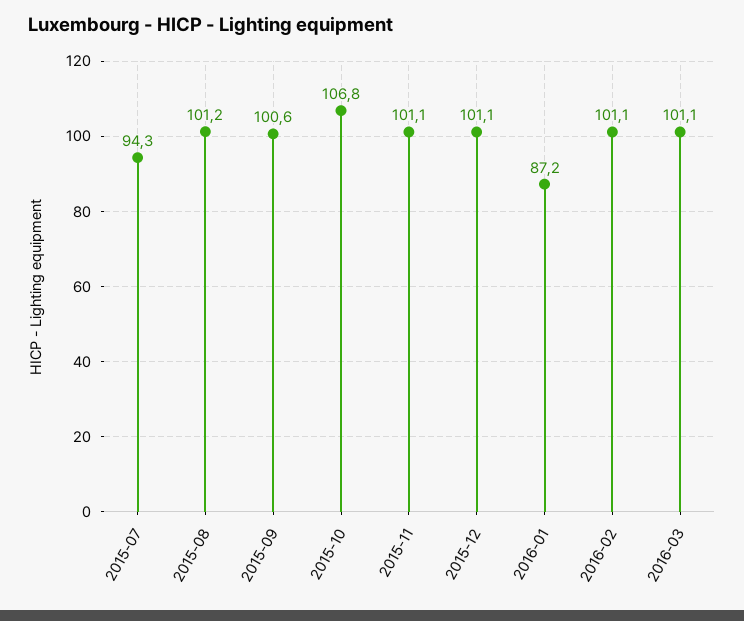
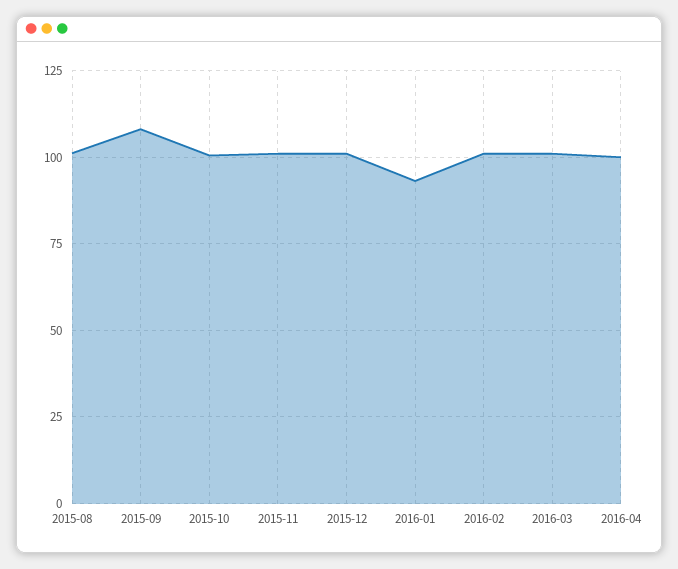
2015-07: 94.3 -> none
2015-09: 100.6 -> 107.5
2015-10: 106.8 -> 100
2016-01: 87.2 -> 92.5
2016-04: none -> 100

